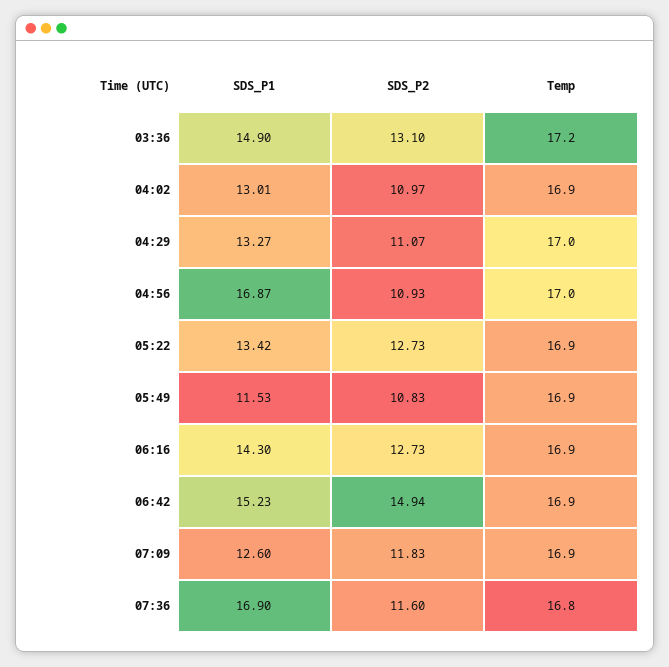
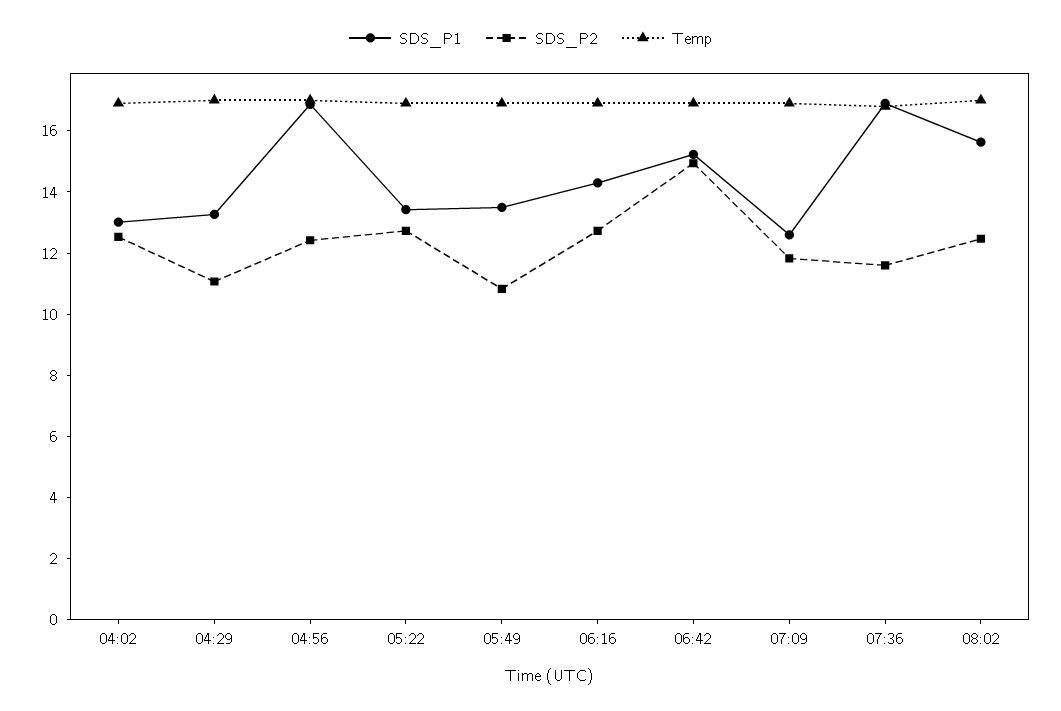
SDS_P1, 03:36: 14.9 -> none
SDS_P2, 03:36: 13.1 -> none
Temp, 03:36: 17.2 -> none
SDS_P2, 04:02: 10.97 -> 12.5
SDS_P2, 04:56: 10.93 -> 12.5
SDS_P1, 05:49: 11.53 -> 13.5
SDS_P1, 08:02: none -> 15.5
SDS_P2, 08:02: none -> 12.5
Temp, 08:02: none -> 17

